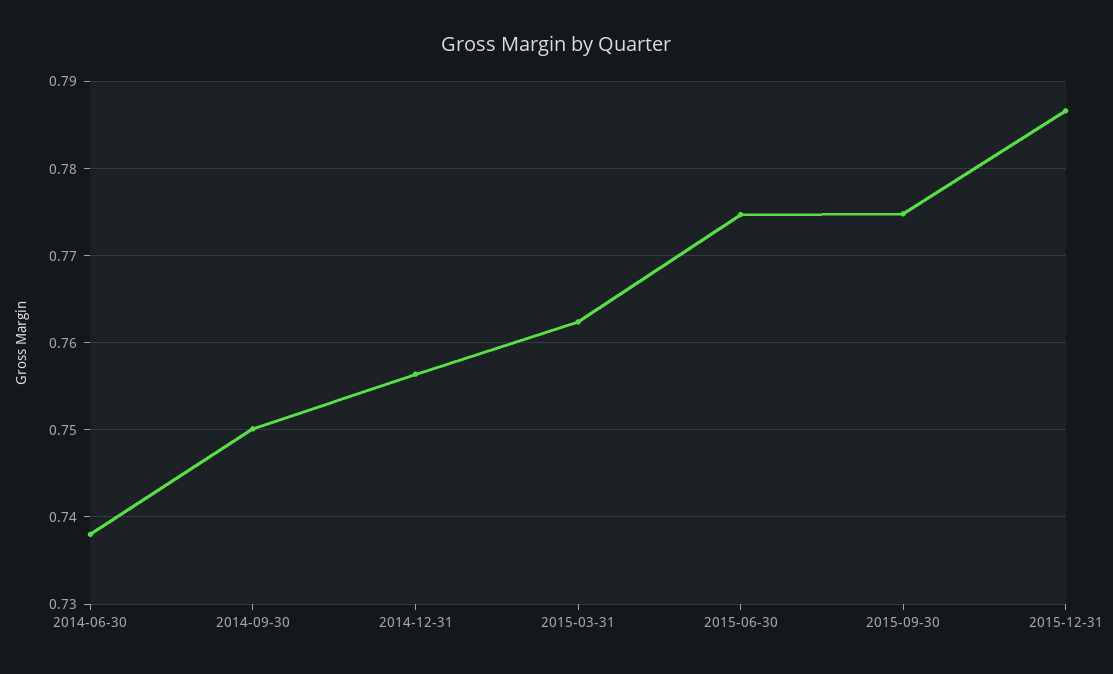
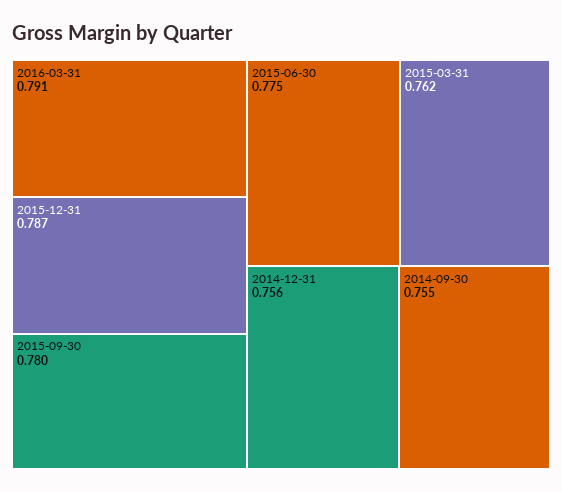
2014-06-30: 0.738 -> none
2014-09-30: 0.75 -> 0.755
2015-09-30: 0.775 -> 0.78
2016-03-31: none -> 0.791

